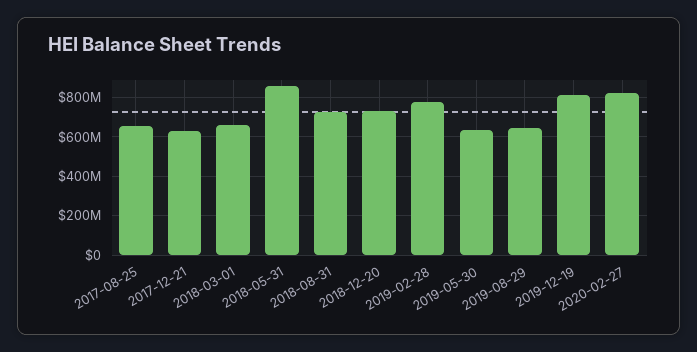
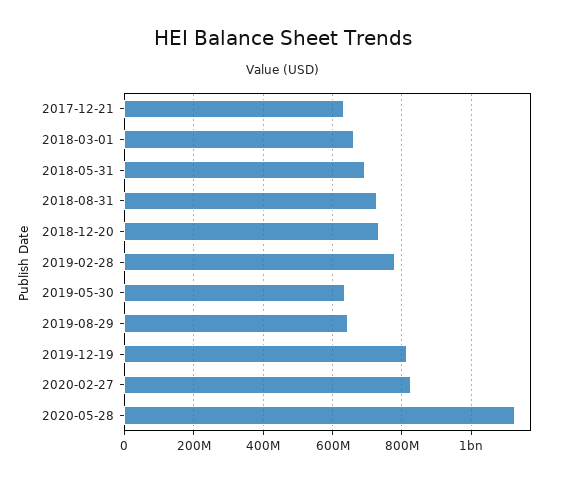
2017-08-25: 650000000 -> none
2018-05-31: 850000000 -> 700000000
2020-05-28: none -> 1120000000

